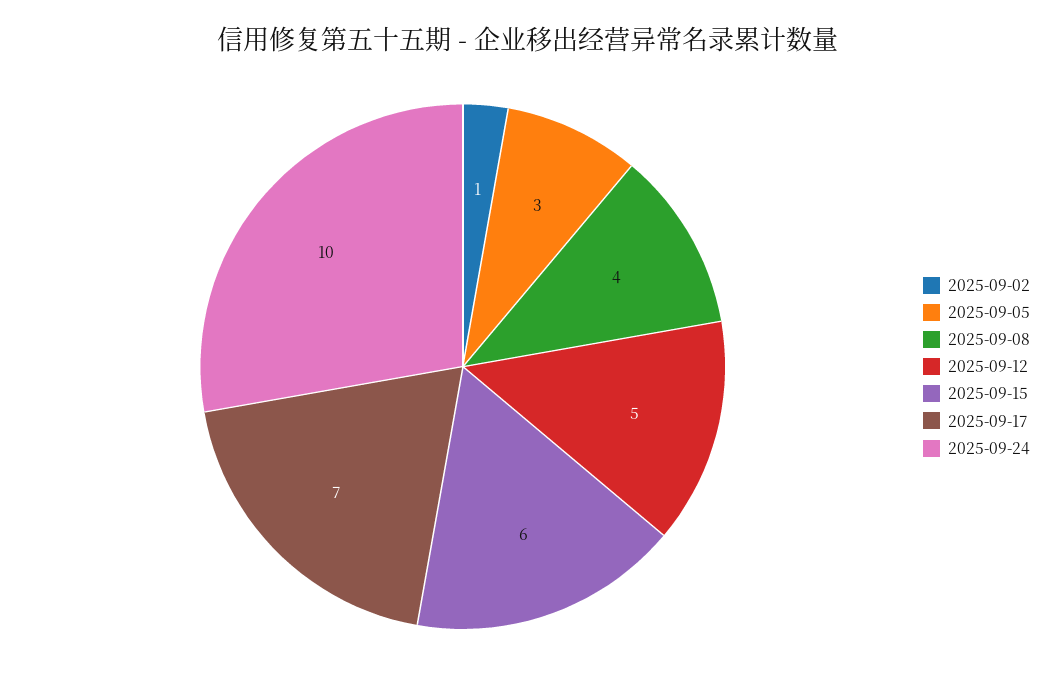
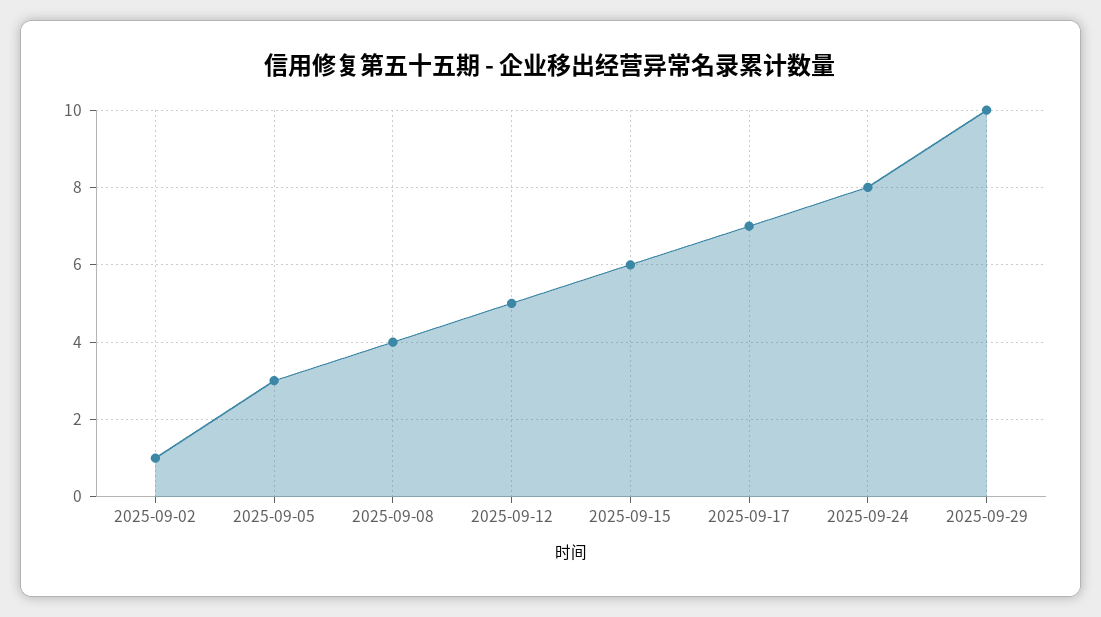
2025-09-24: 10 -> 8
2025-09-29: none -> 10

